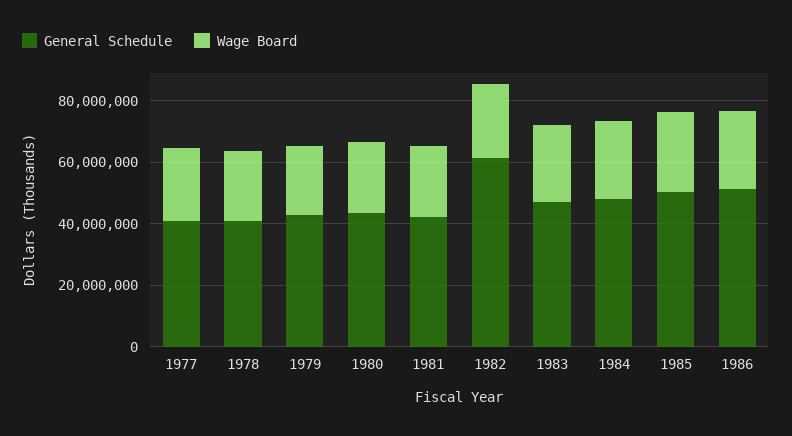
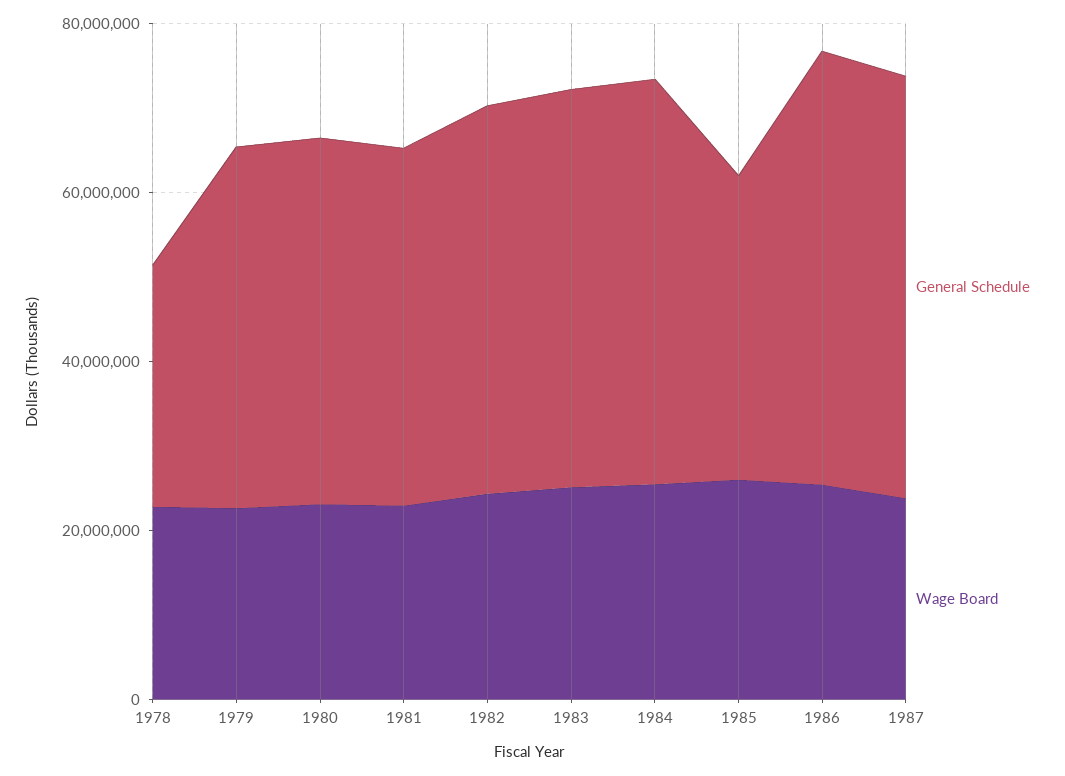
General Schedule, 1977: 40000000 -> none
Wage Board, 1977: 25000000 -> none
General Schedule, 1978: 40000000 -> 30000000
General Schedule, 1982: 60000000 -> 45000000
General Schedule, 1985: 50000000 -> 35000000
General Schedule, 1987: none -> 50000000
Wage Board, 1987: none -> 25000000

